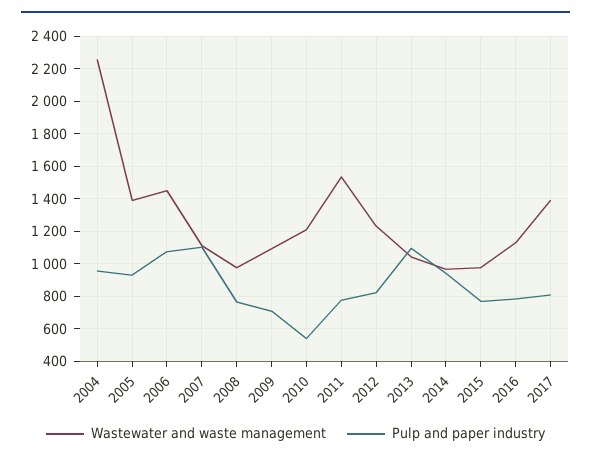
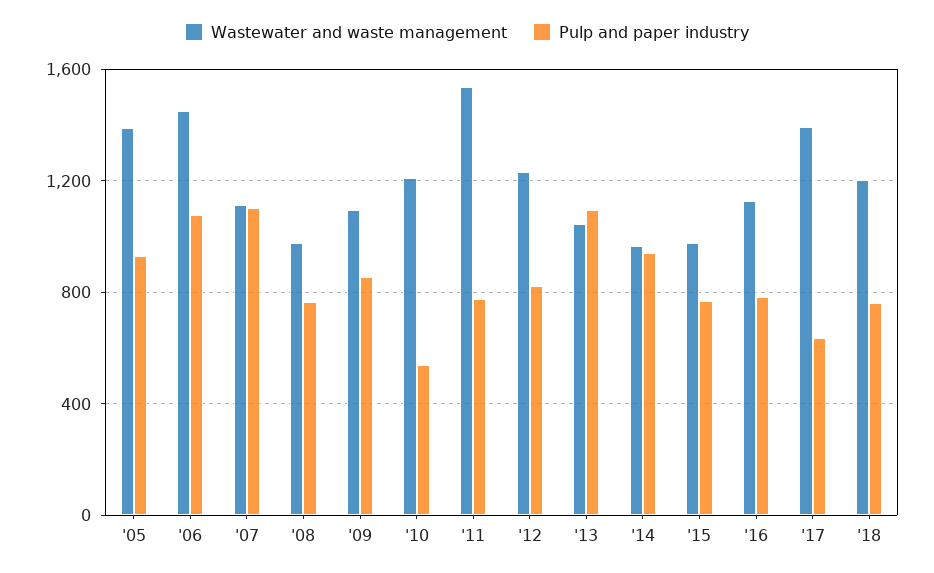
Wastewater and waste management, 2004: 2250 -> none
Pulp and paper industry, 2004: 950 -> none
Pulp and paper industry, 2009: 700 -> 850
Pulp and paper industry, 2017: 800 -> 650
Wastewater and waste management, '18: none -> 1200
Pulp and paper industry, '18: none -> 750

